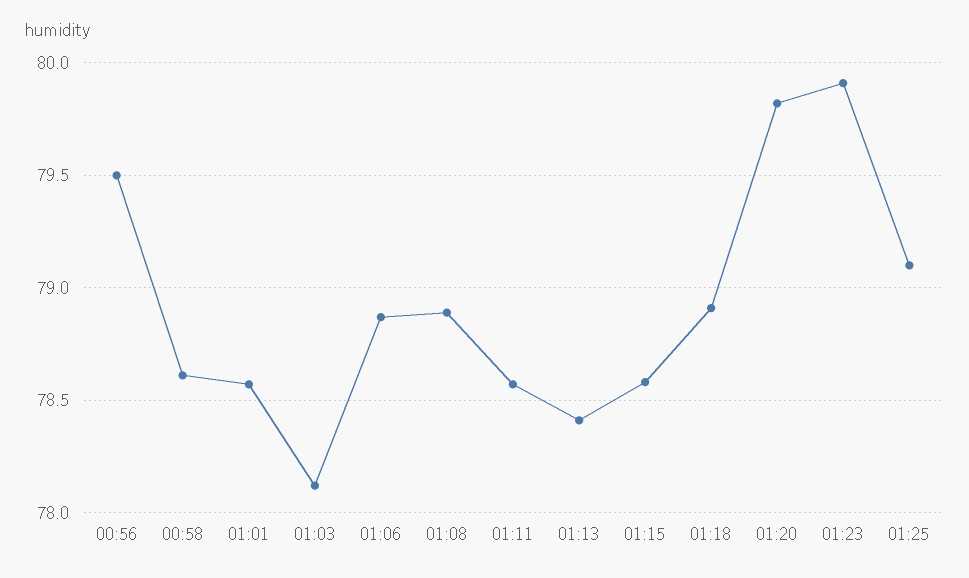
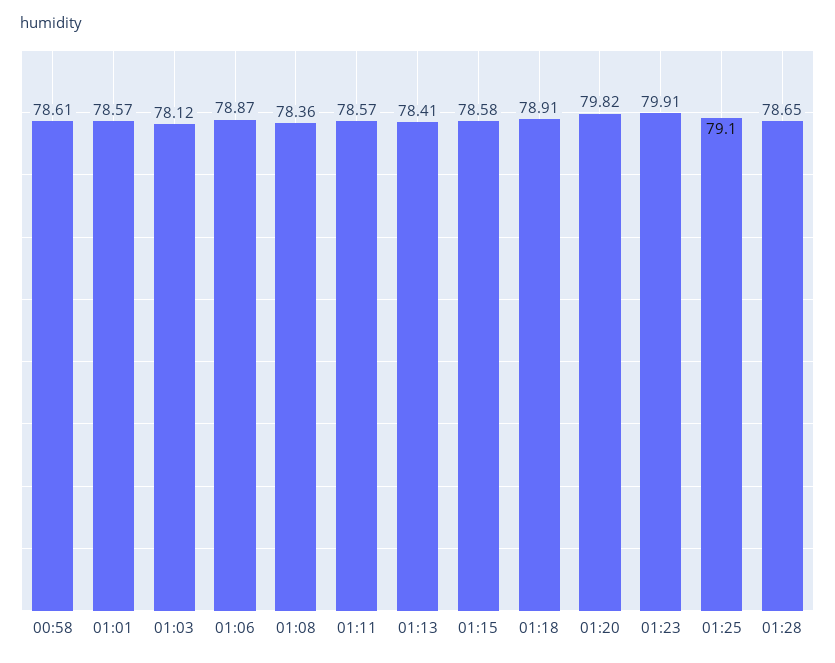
00:56: 79.5 -> none
01:08: 78.9 -> 78.36
01:28: none -> 78.65

